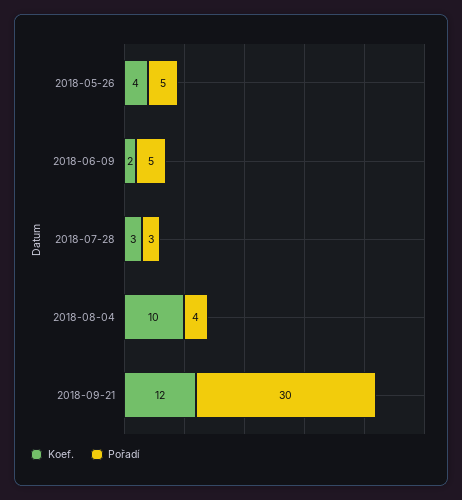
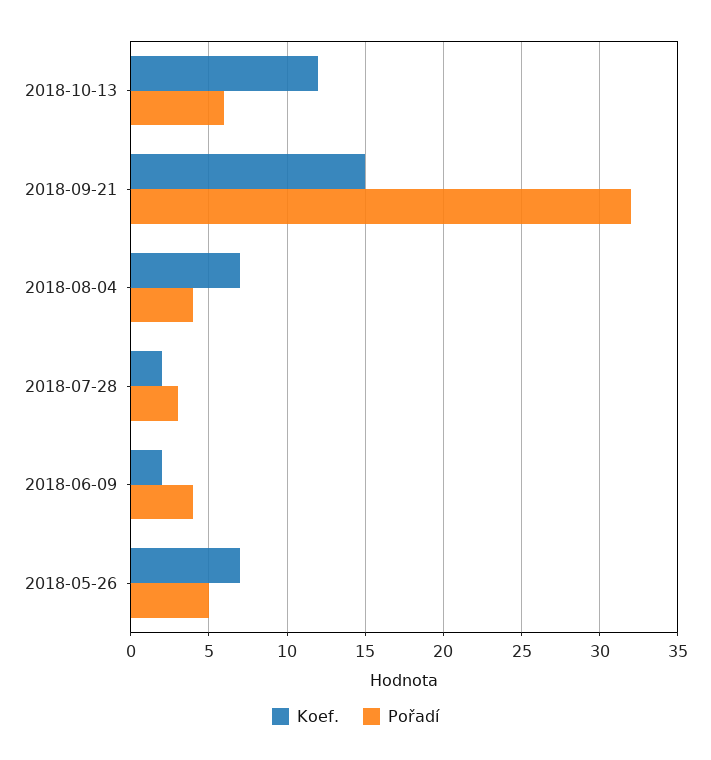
Koef., 2018-05-26: 4 -> 7
Pořadí, 2018-06-09: 5 -> 4
Koef., 2018-07-28: 3 -> 2
Koef., 2018-08-04: 10 -> 7
Koef., 2018-09-21: 12 -> 15
Pořadí, 2018-09-21: 30 -> 32
Koef., 2018-10-13: none -> 12
Pořadí, 2018-10-13: none -> 6

